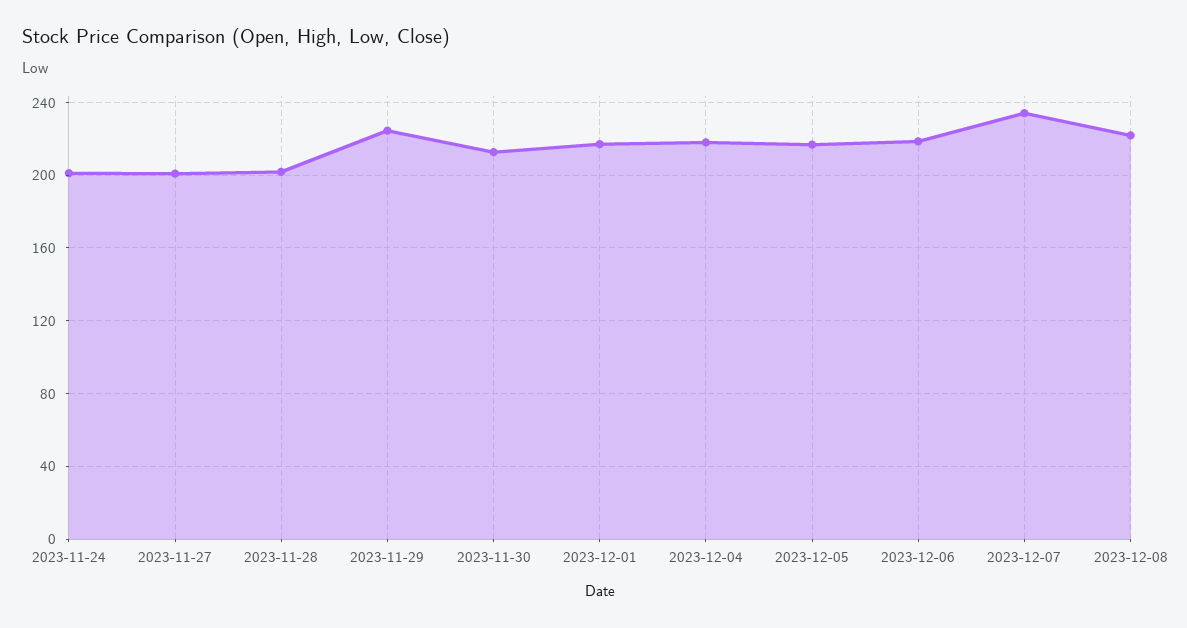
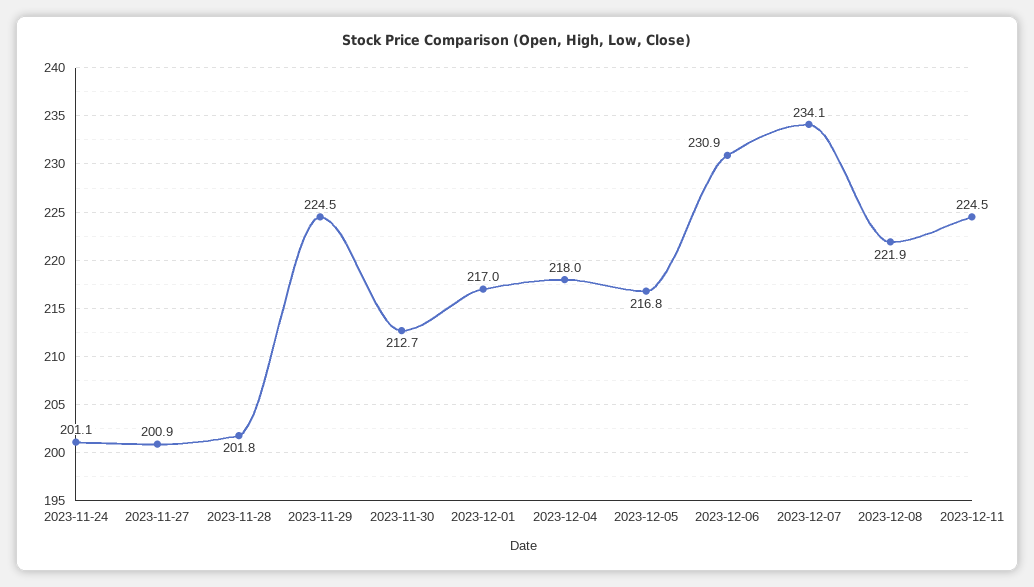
2023-12-06: 220 -> 230.9
2023-12-11: none -> 224.5

